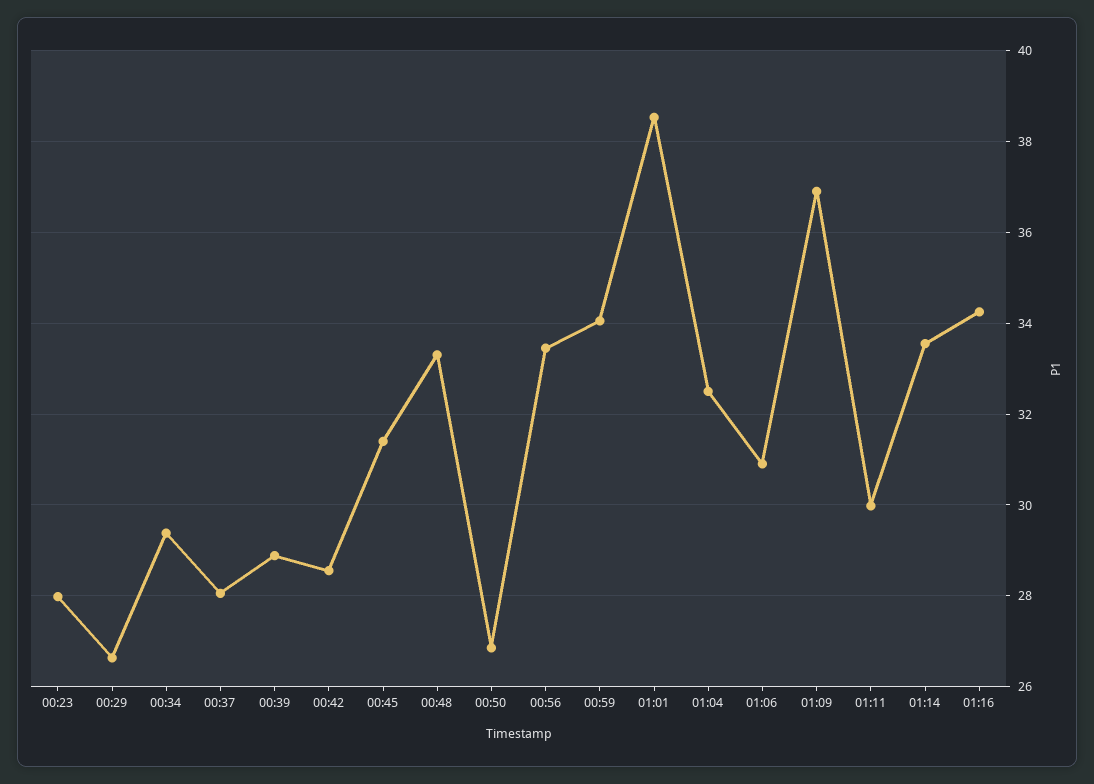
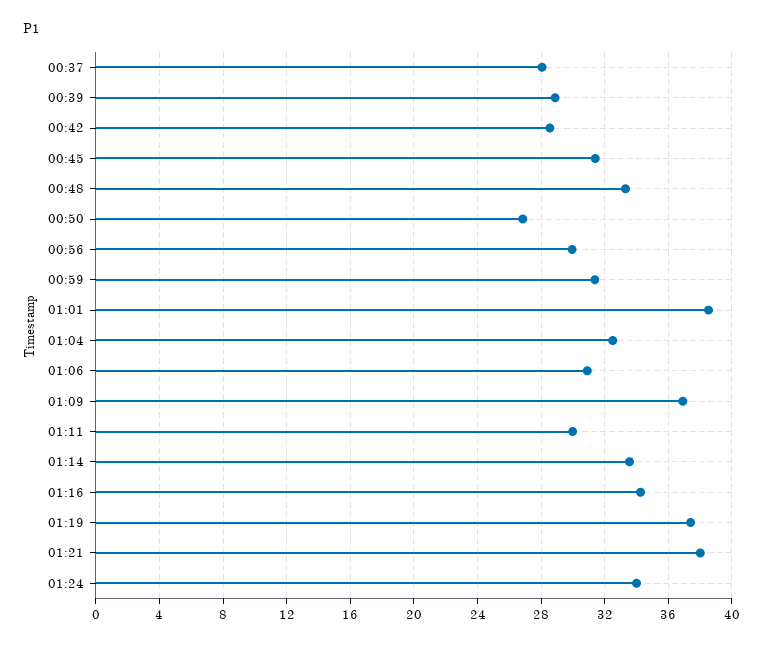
00:23: 28 -> none
00:29: 26.6 -> none
00:34: 29.4 -> none
00:56: 33.4 -> 30
00:59: 34 -> 31.5
01:19: none -> 37.5
01:21: none -> 38
01:24: none -> 34

